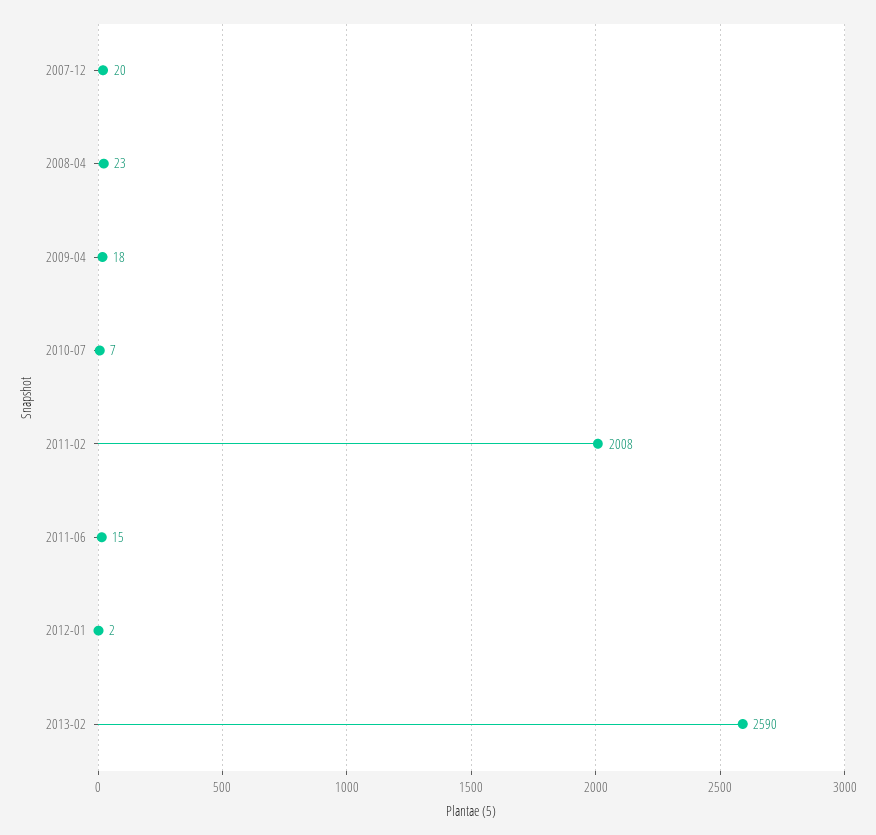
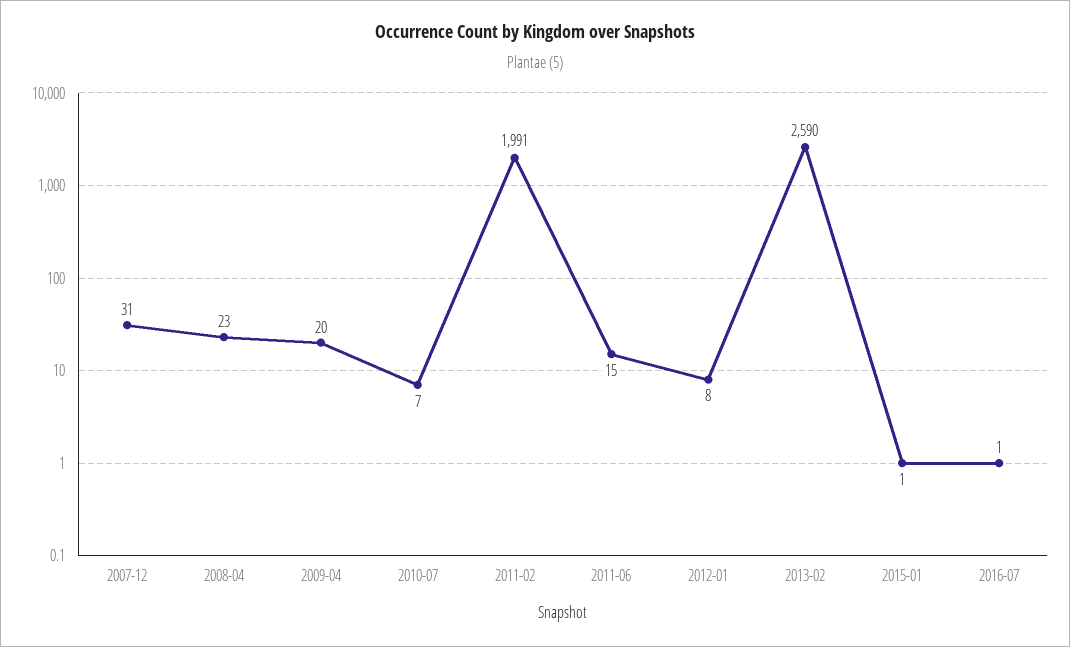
2007-12: 20 -> 31
2009-04: 18 -> 20
2011-02: 2008 -> 1991
2012-01: 2 -> 8
2015-01: none -> 1
2016-07: none -> 1

